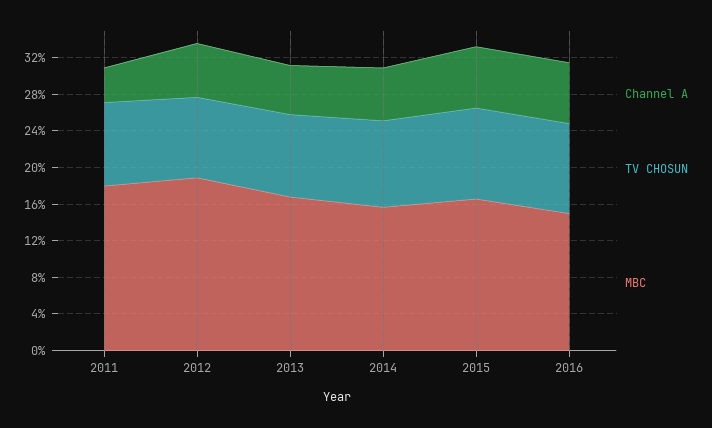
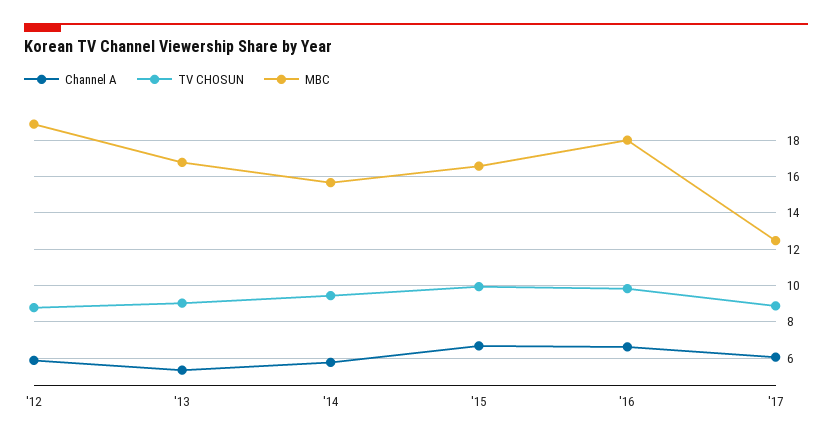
Channel A, 2011: 4 -> none
TV CHOSUN, 2011: 9 -> none
MBC, 2011: 18 -> none
MBC, 2016: 15 -> 18
Channel A, '17: none -> 6
TV CHOSUN, '17: none -> 9
MBC, '17: none -> 12.5

